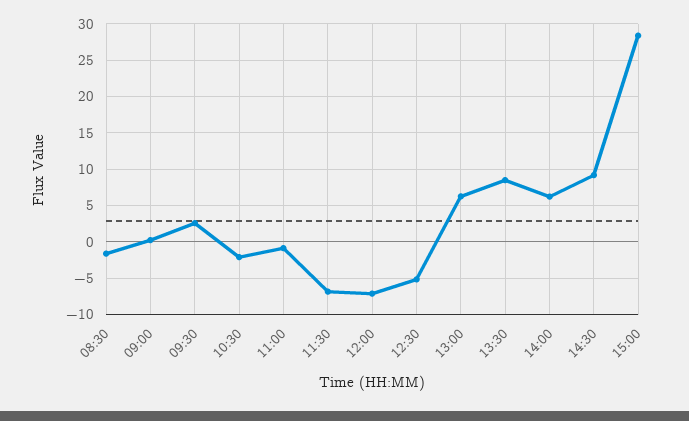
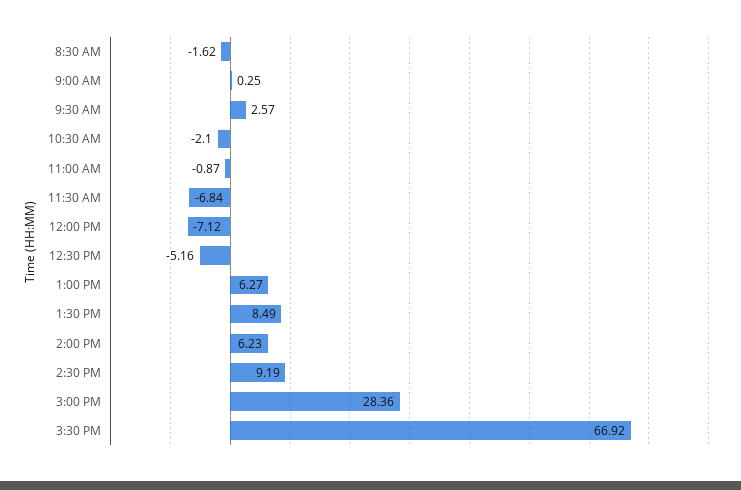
3:30 PM: none -> 66.92

